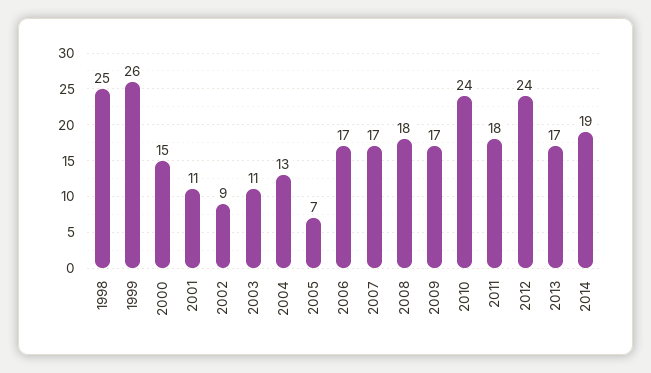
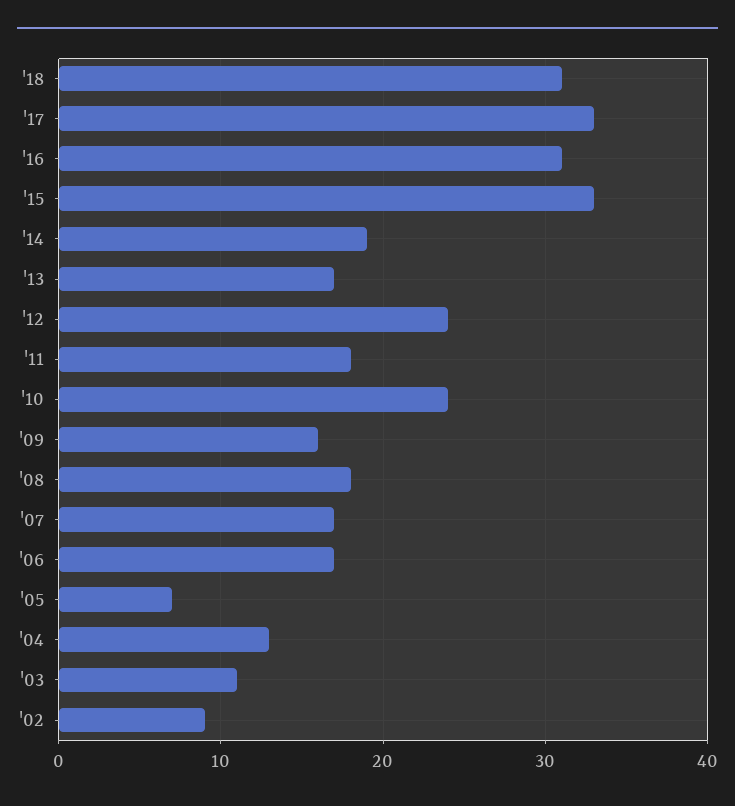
1998: 25 -> none
1999: 26 -> none
2000: 15 -> none
2001: 11 -> none
2009: 17 -> 16
'18: none -> 31
'17: none -> 33
'16: none -> 31
'15: none -> 33

